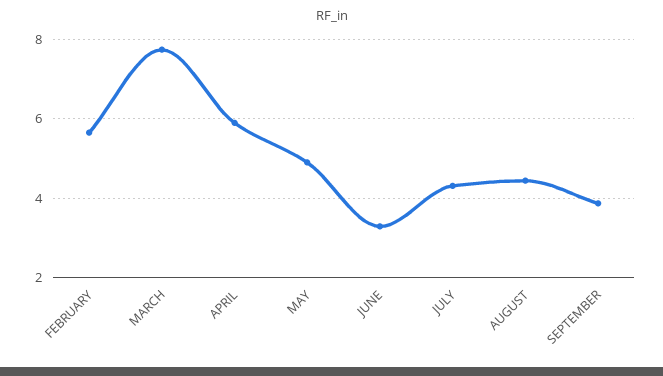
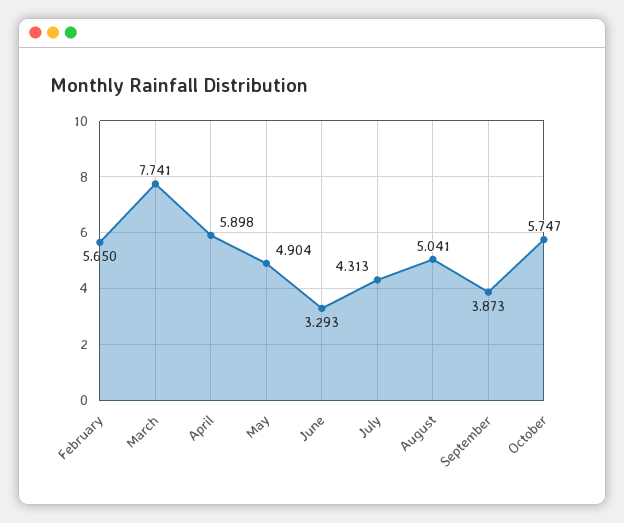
AUGUST: 4.4 -> 5.041
October: none -> 5.747

